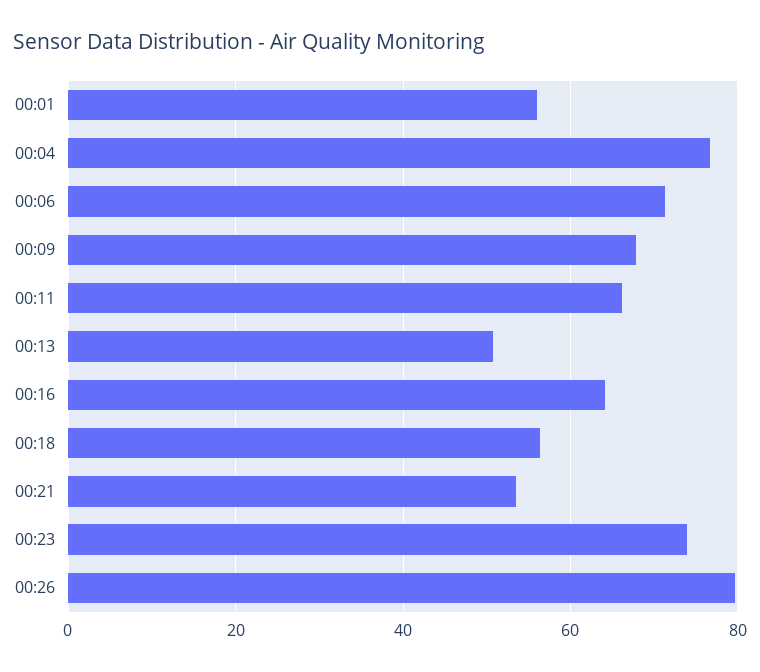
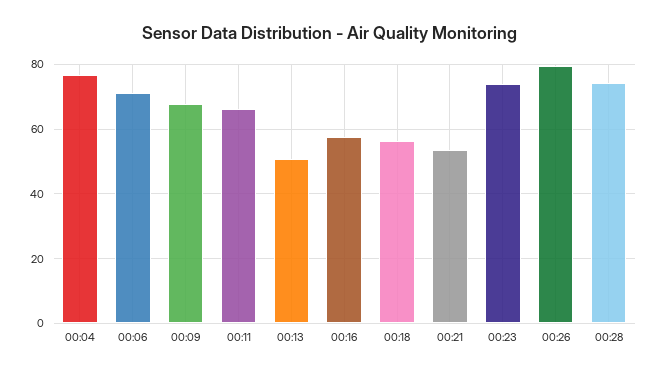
00:01: 56 -> none
00:16: 64 -> 58
00:28: none -> 74

